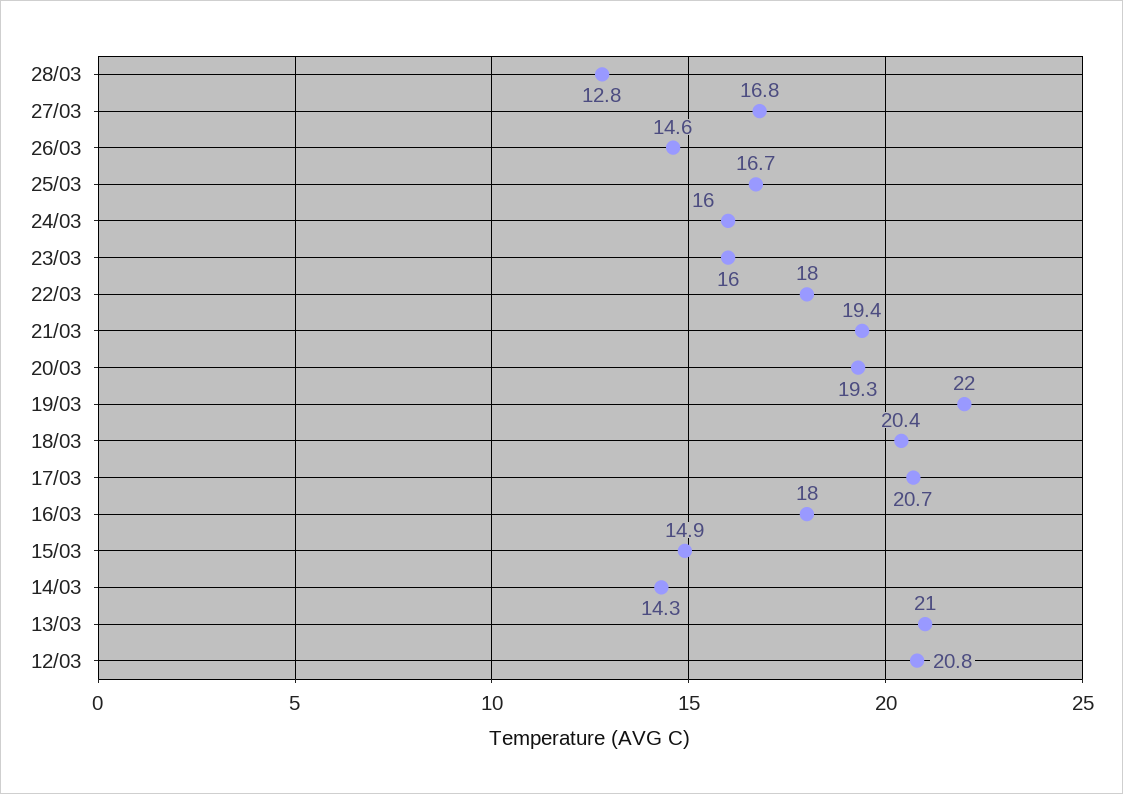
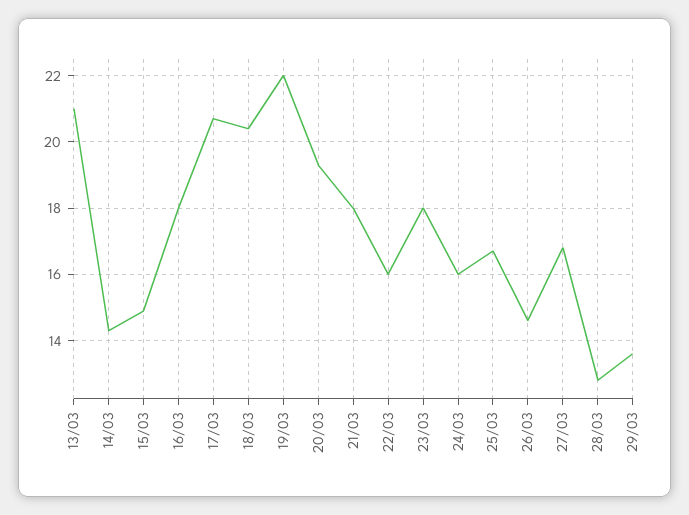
23/03: 16 -> 18
22/03: 18 -> 16
21/03: 19.4 -> 18
12/03: 20.8 -> none
29/03: none -> 13.5

